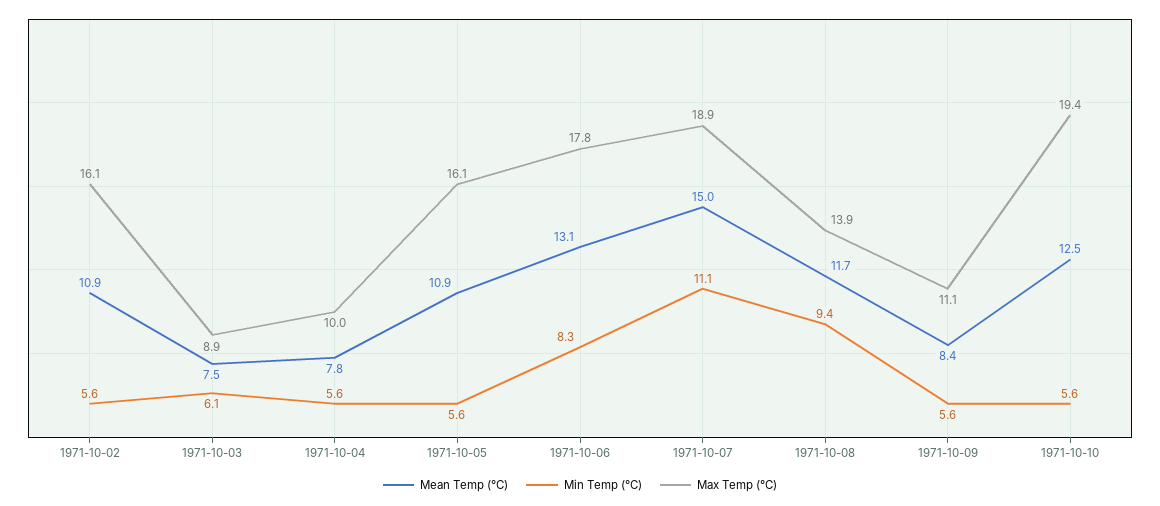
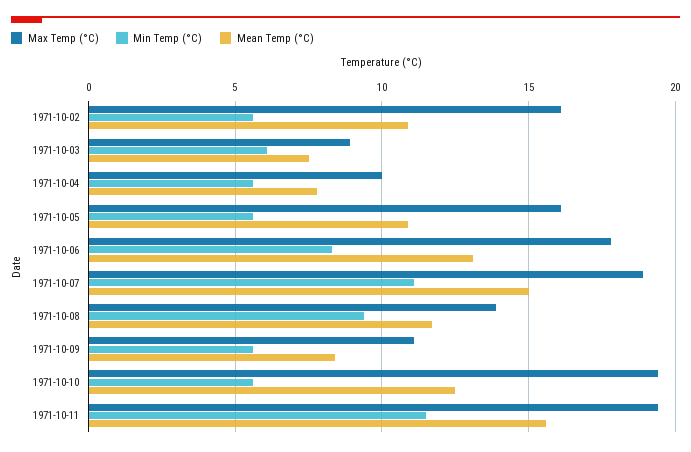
Max Temp (°C), 1971-10-11: none -> 19.5
Min Temp (°C), 1971-10-11: none -> 11.5
Mean Temp (°C), 1971-10-11: none -> 15.5

